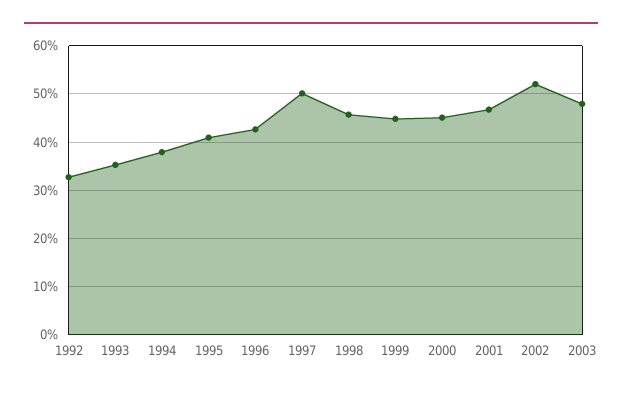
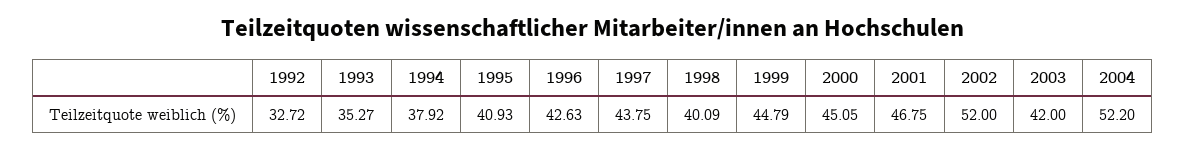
1997: 50 -> 43.75
1998: 46 -> 40.09
2003: 48 -> 42
2004: none -> 52.2

